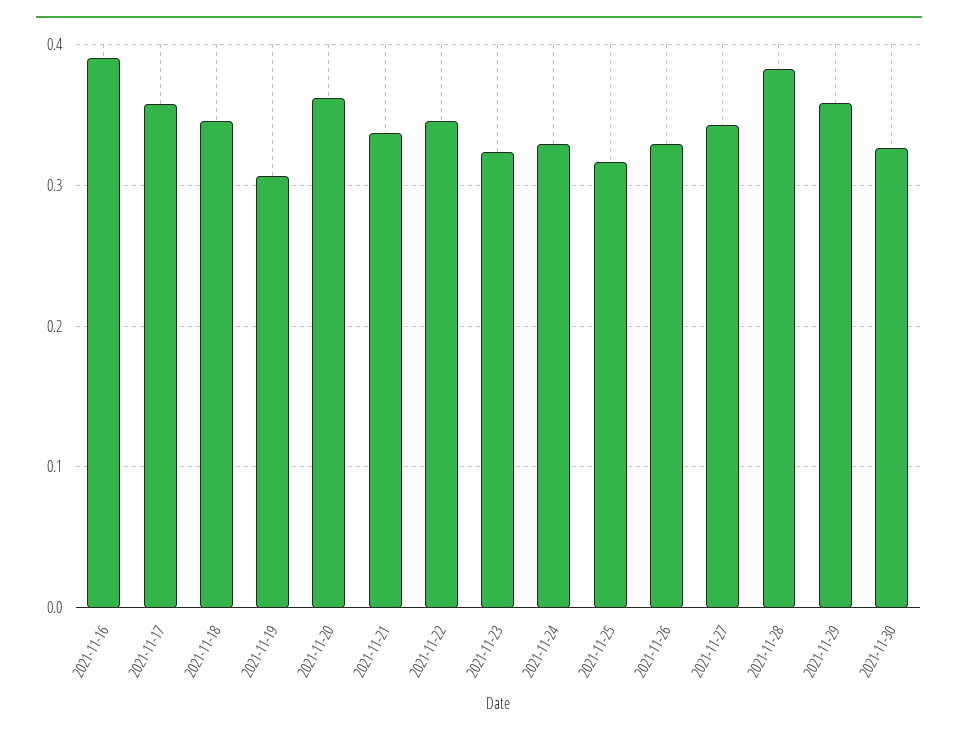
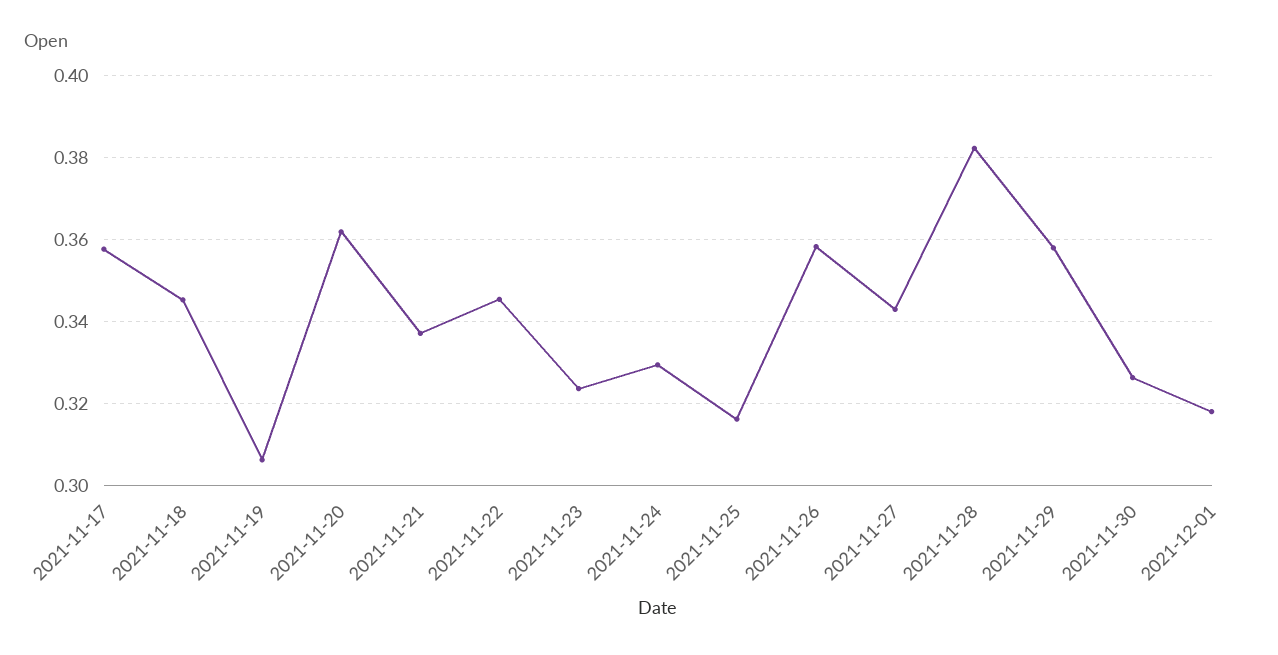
2021-11-16: 0.39 -> none
2021-11-26: 0.33 -> 0.358
2021-12-01: none -> 0.318

